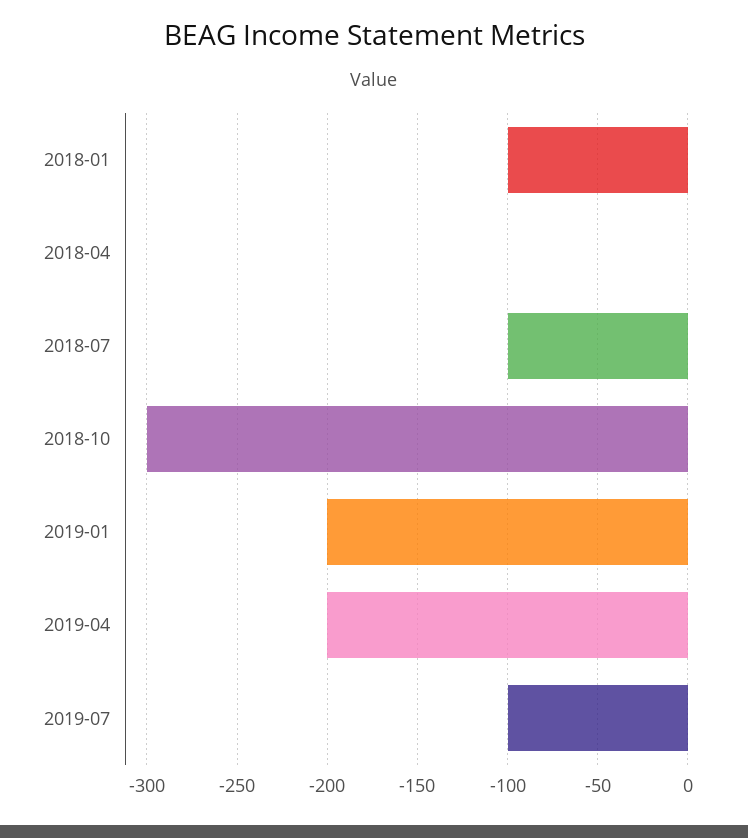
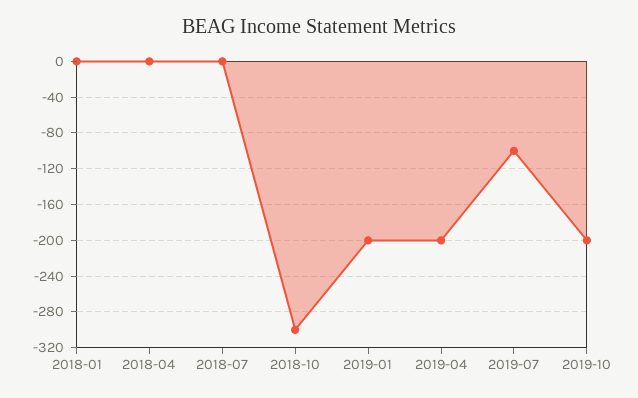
2018-01: -100 -> 0
2018-07: -100 -> 0
2019-10: none -> -200

